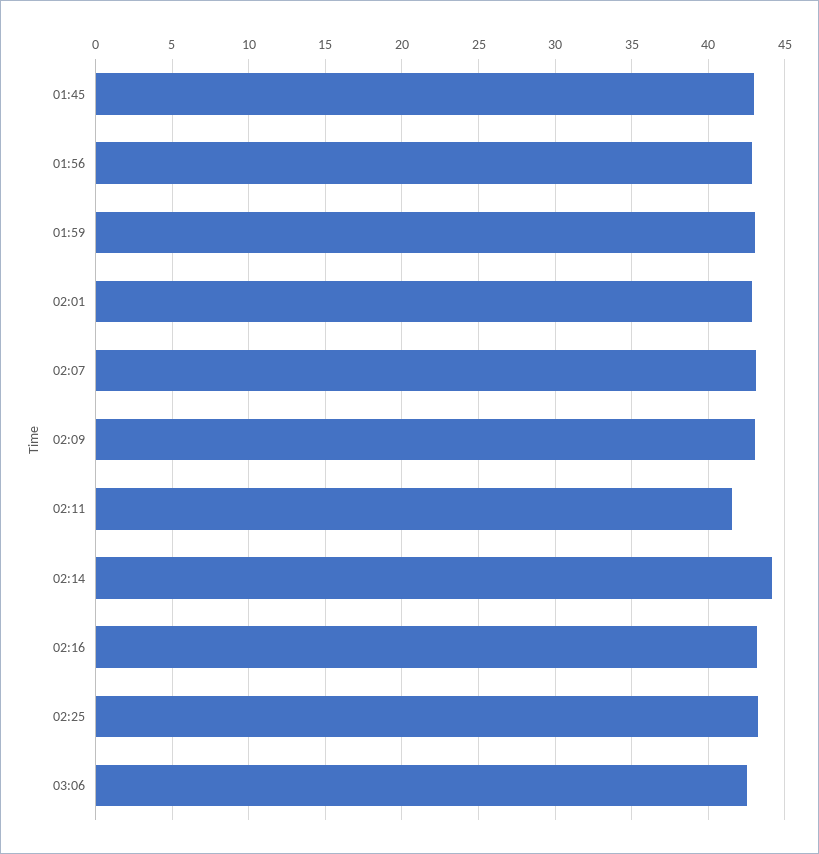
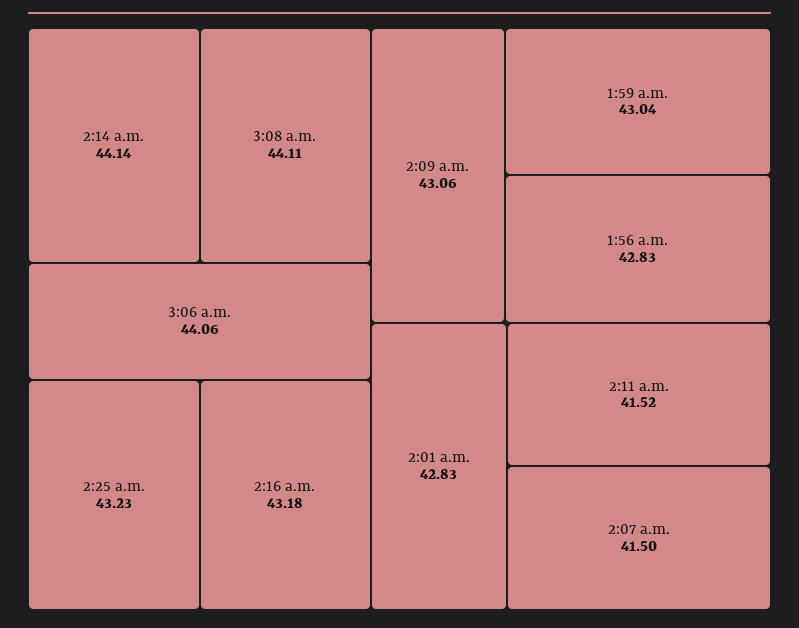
01:45: 43 -> none
02:07: 43 -> 41.5
03:06: 42.5 -> 44.06
3:08 a.m.: none -> 44.11

